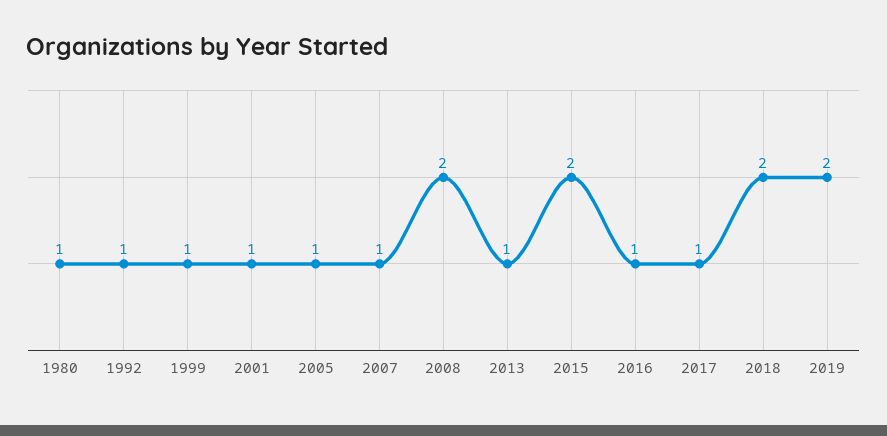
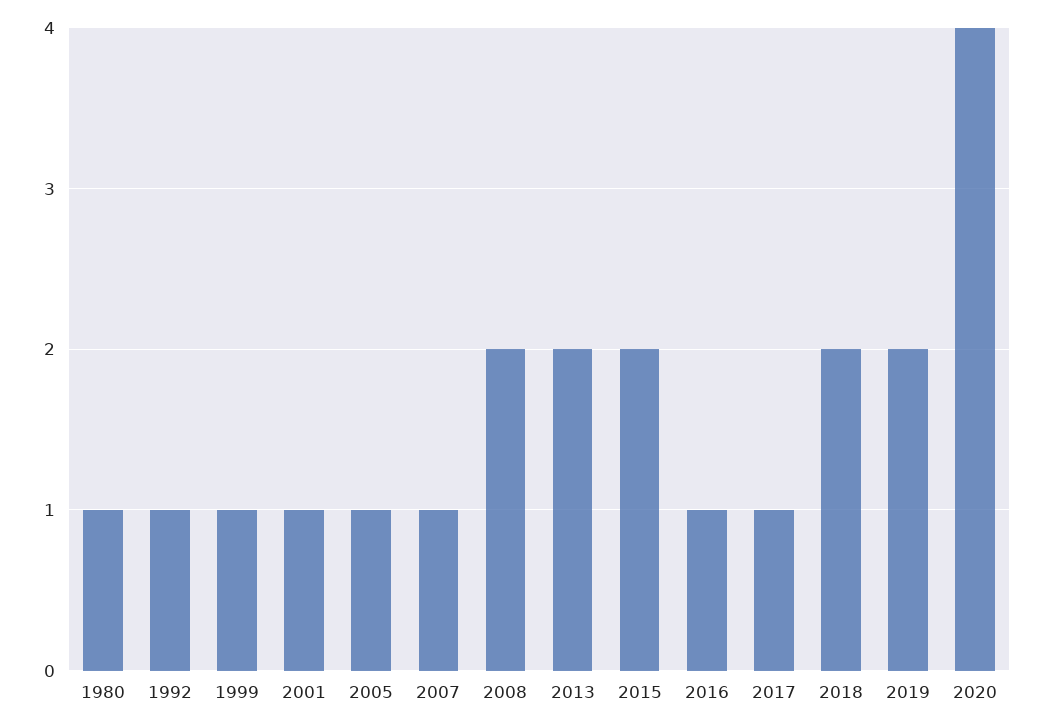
2013: 1 -> 2
2020: none -> 4

